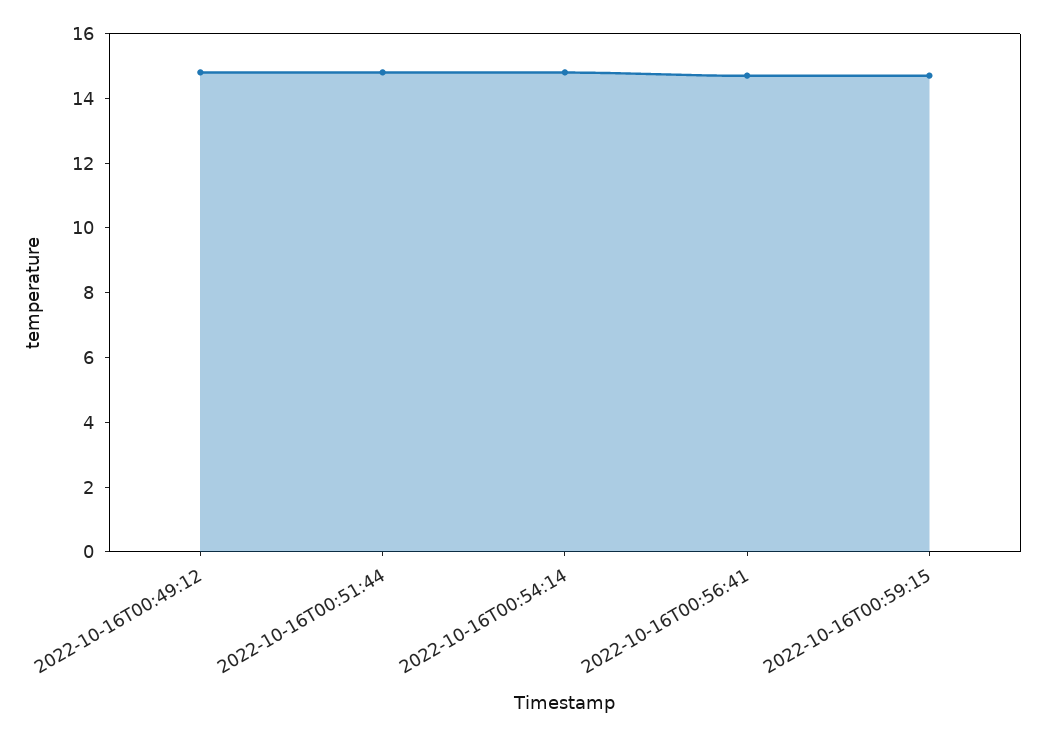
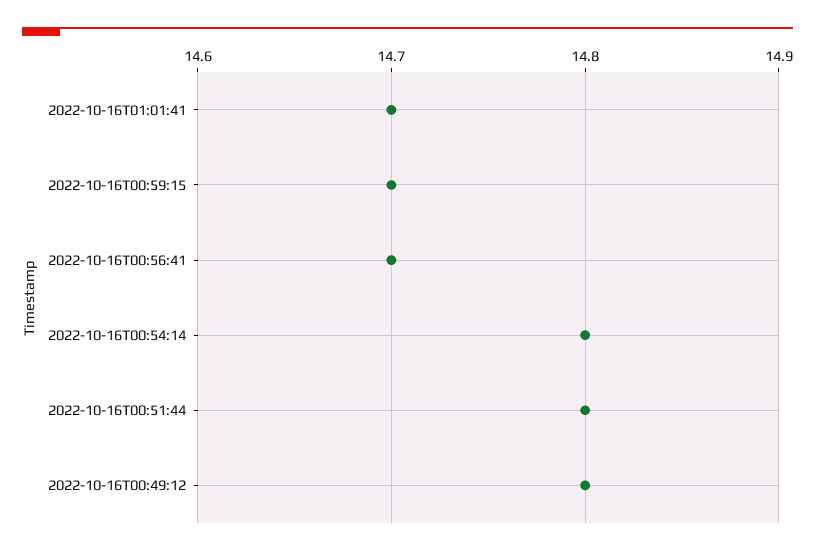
2022-10-16T01:01:41: none -> 14.7

